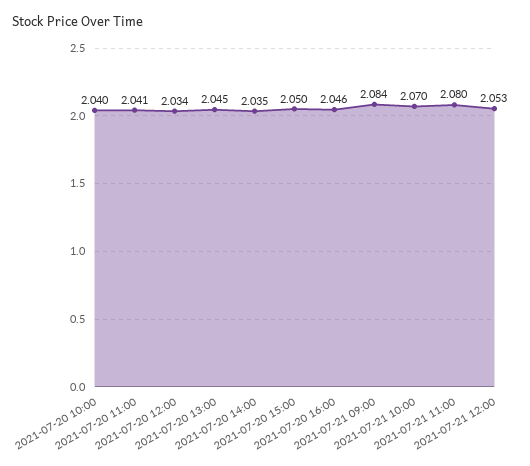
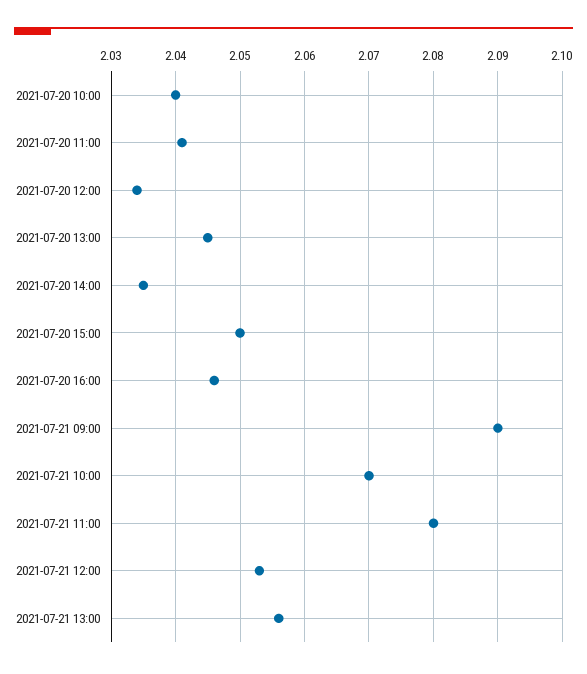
2021-07-21 09:00: 2.084 -> 2.09
2021-07-21 13:00: none -> 2.056

